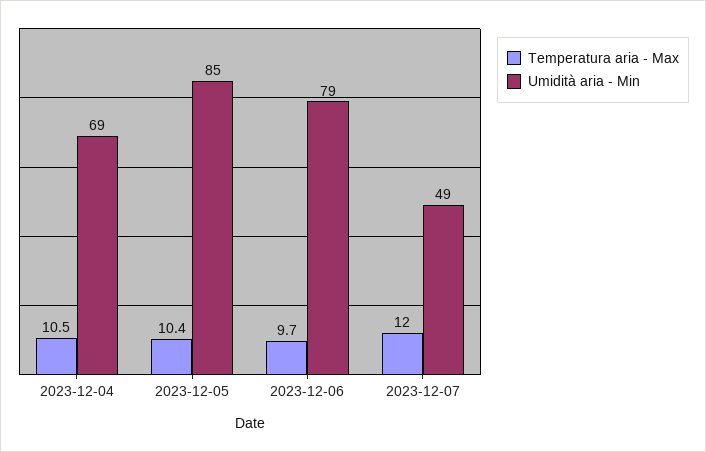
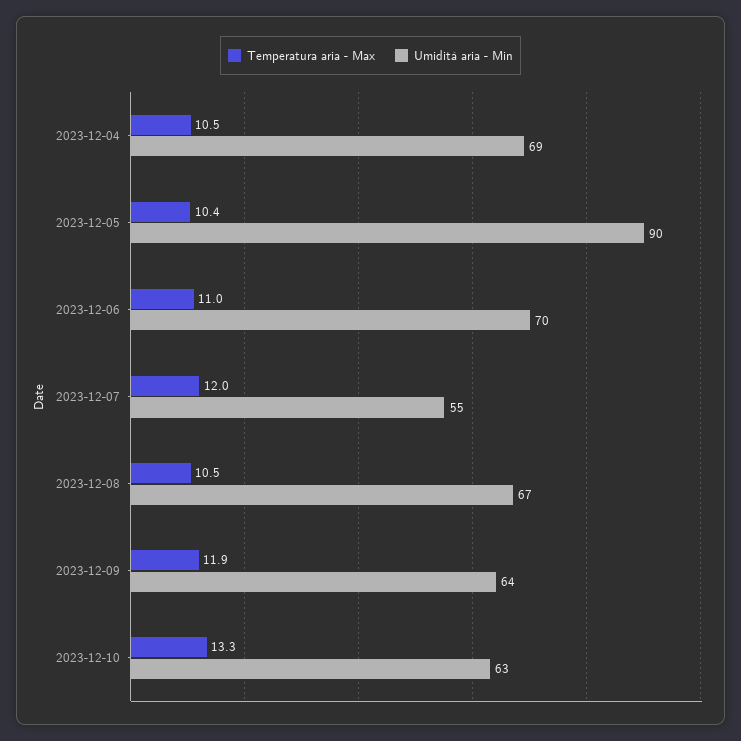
Umidità aria - Min, 2023-12-05: 85 -> 90
Temperatura aria - Max, 2023-12-06: 9.7 -> 11
Umidità aria - Min, 2023-12-06: 79 -> 70
Umidità aria - Min, 2023-12-07: 49 -> 55
Temperatura aria - Max, 2023-12-08: none -> 10.5
Umidità aria - Min, 2023-12-08: none -> 67
Temperatura aria - Max, 2023-12-09: none -> 11.9
Umidità aria - Min, 2023-12-09: none -> 64
Temperatura aria - Max, 2023-12-10: none -> 13.3
Umidità aria - Min, 2023-12-10: none -> 63

